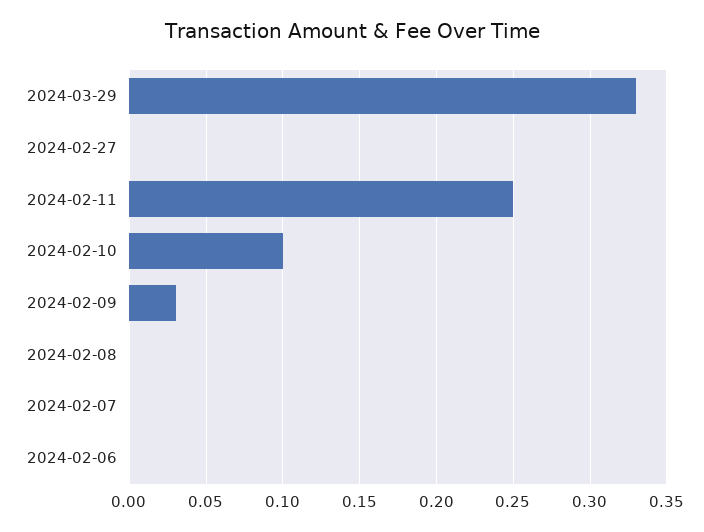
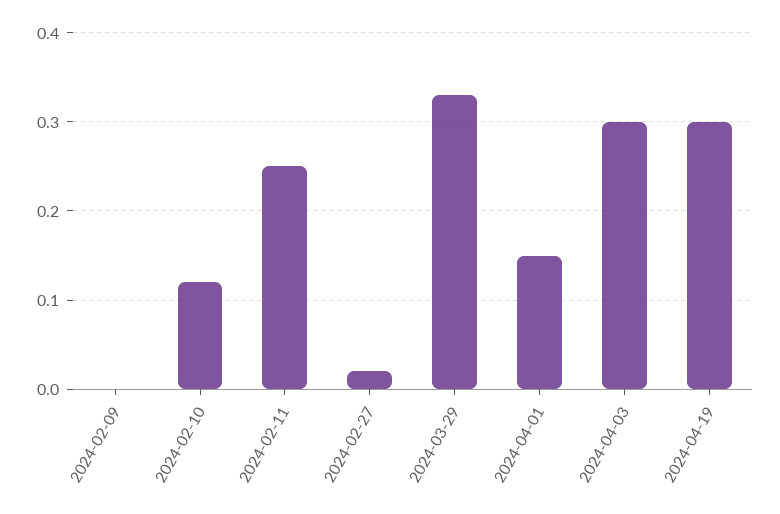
2024-02-27: 0 -> 0.02
2024-02-10: 0.1 -> 0.12
2024-02-09: 0.03 -> 0
2024-02-08: 0 -> none
2024-02-07: 0 -> none
2024-02-06: 0 -> none
2024-04-01: none -> 0.15
2024-04-03: none -> 0.3
2024-04-19: none -> 0.3

